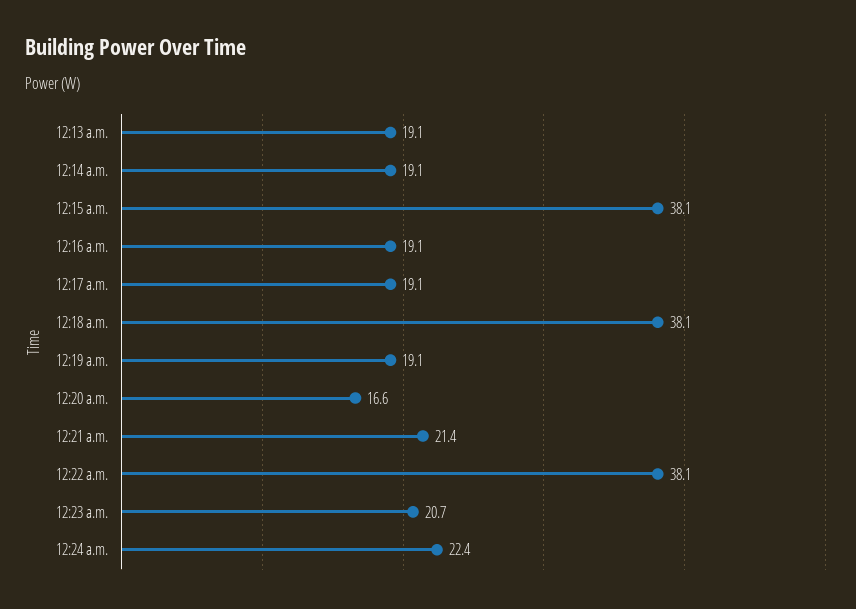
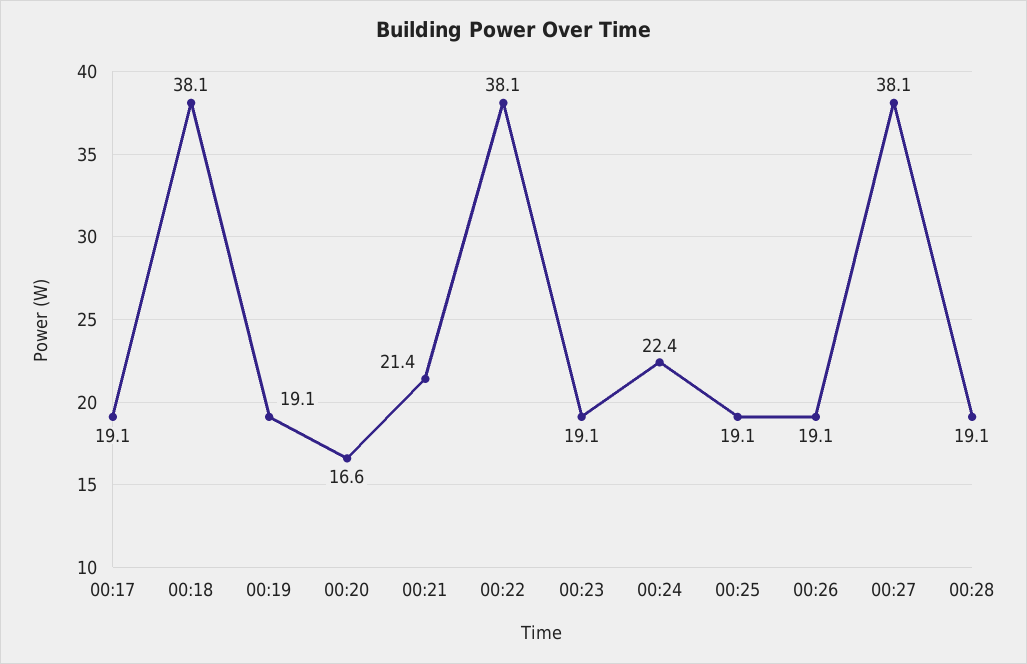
12:13 a.m.: 19.1 -> none
12:14 a.m.: 19.1 -> none
12:15 a.m.: 38.1 -> none
12:16 a.m.: 19.1 -> none
12:23 a.m.: 20.7 -> 19.1
00:25: none -> 19.1
00:26: none -> 19.1
00:27: none -> 38.1
00:28: none -> 19.1

